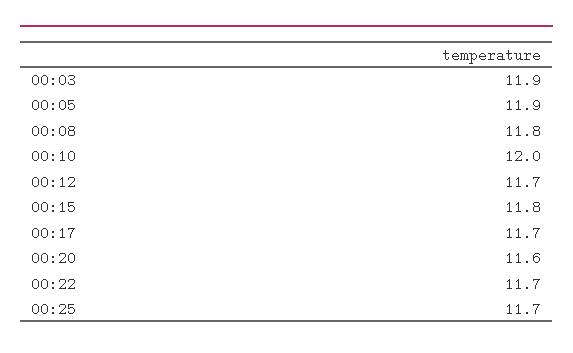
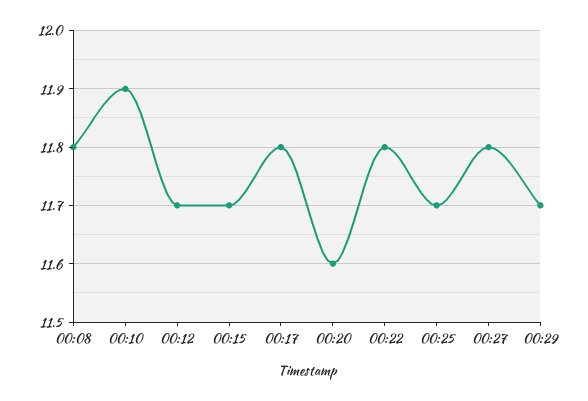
00:03: 11.9 -> none
00:05: 11.9 -> none
00:10: 12 -> 11.9
00:15: 11.8 -> 11.7
00:17: 11.7 -> 11.8
00:22: 11.7 -> 11.8
00:27: none -> 11.8
00:29: none -> 11.7

